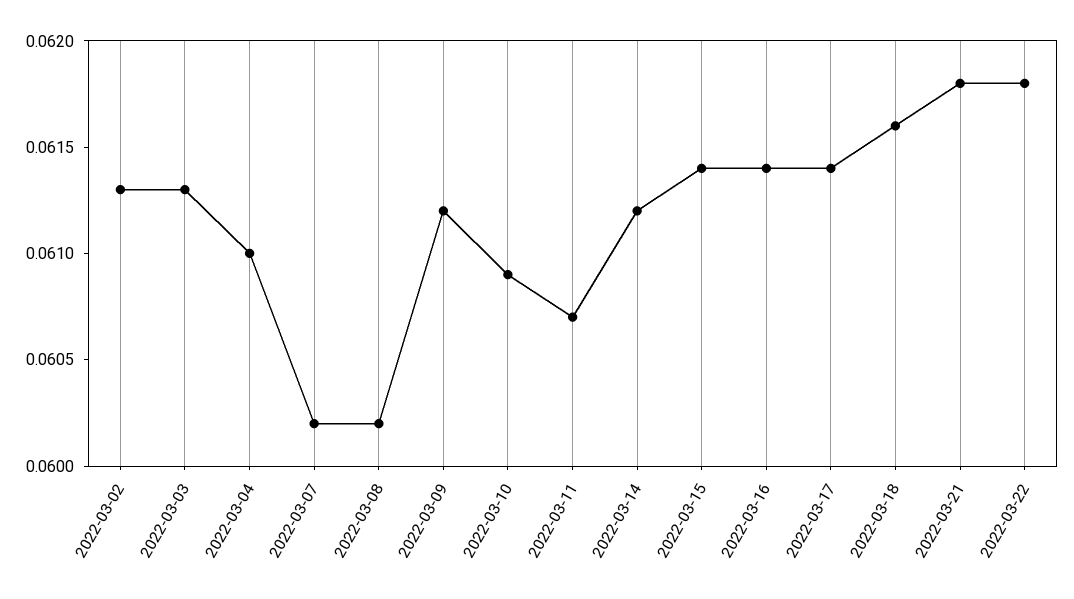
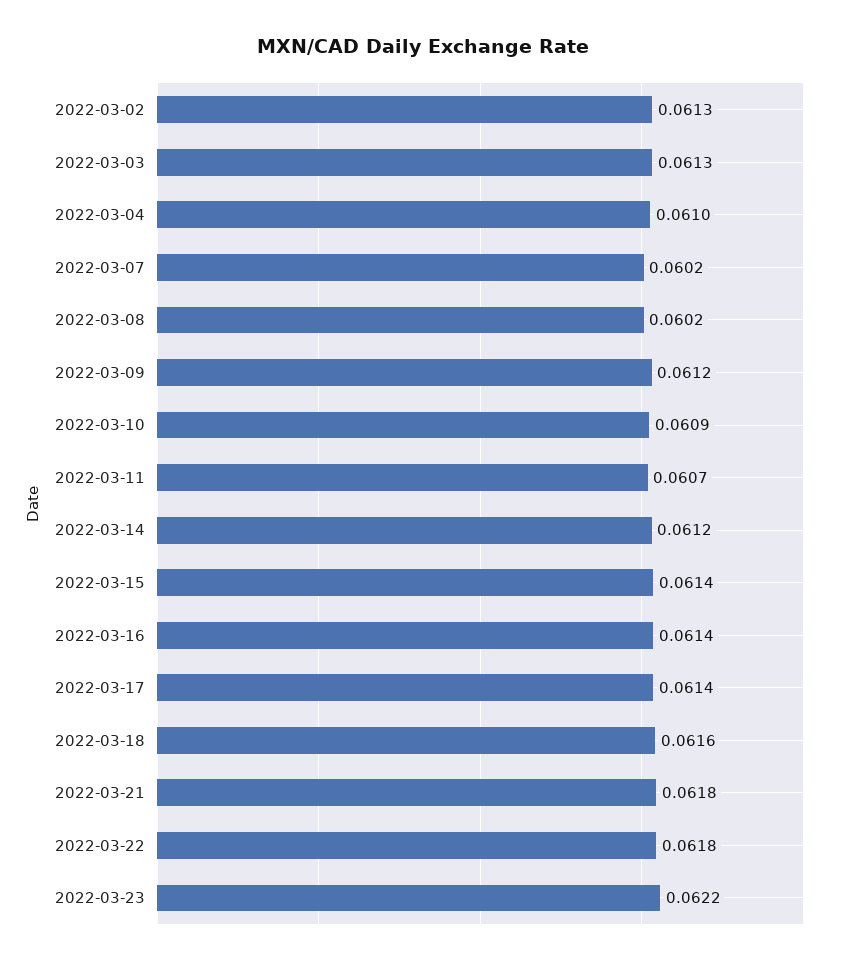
2022-03-23: none -> 0.0622

